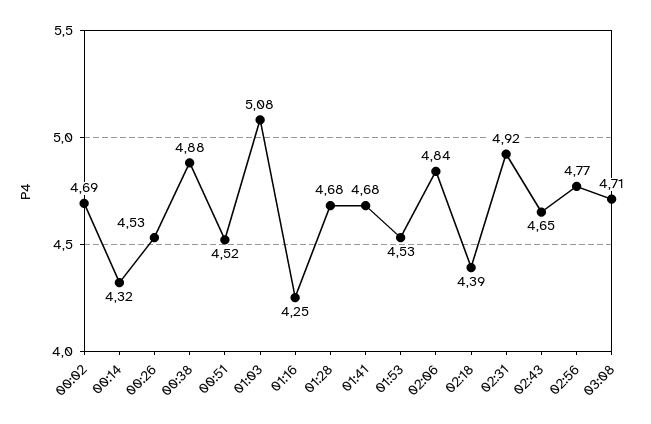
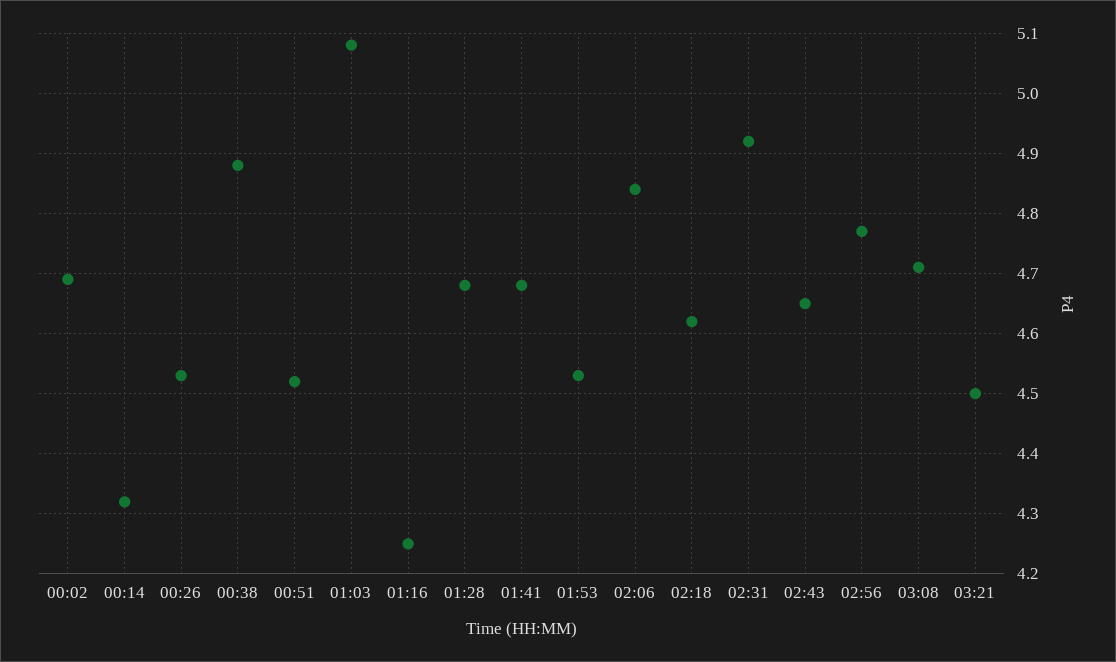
02:18: 4.39 -> 4.62
03:21: none -> 4.5

